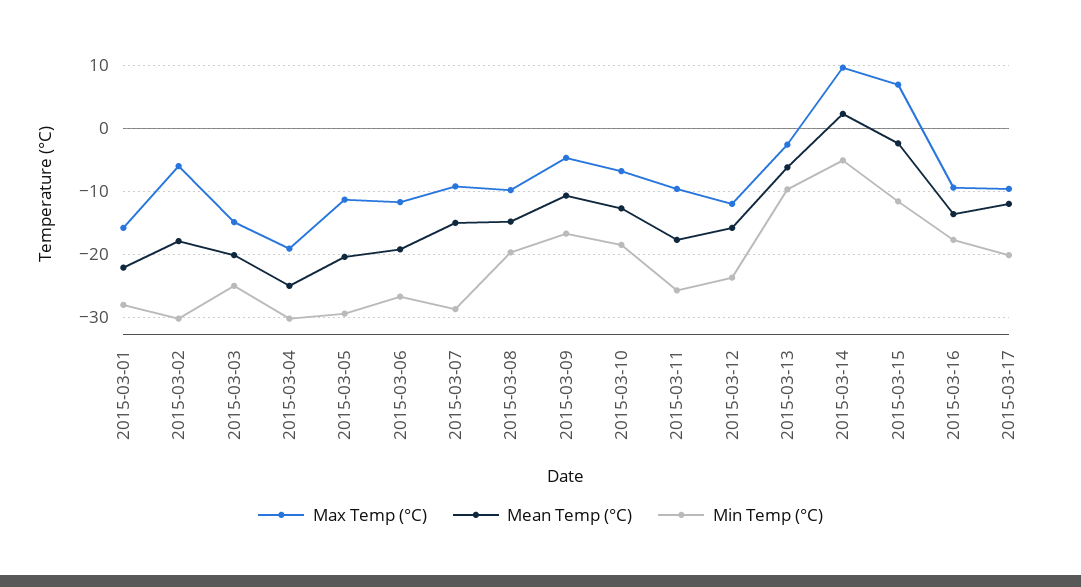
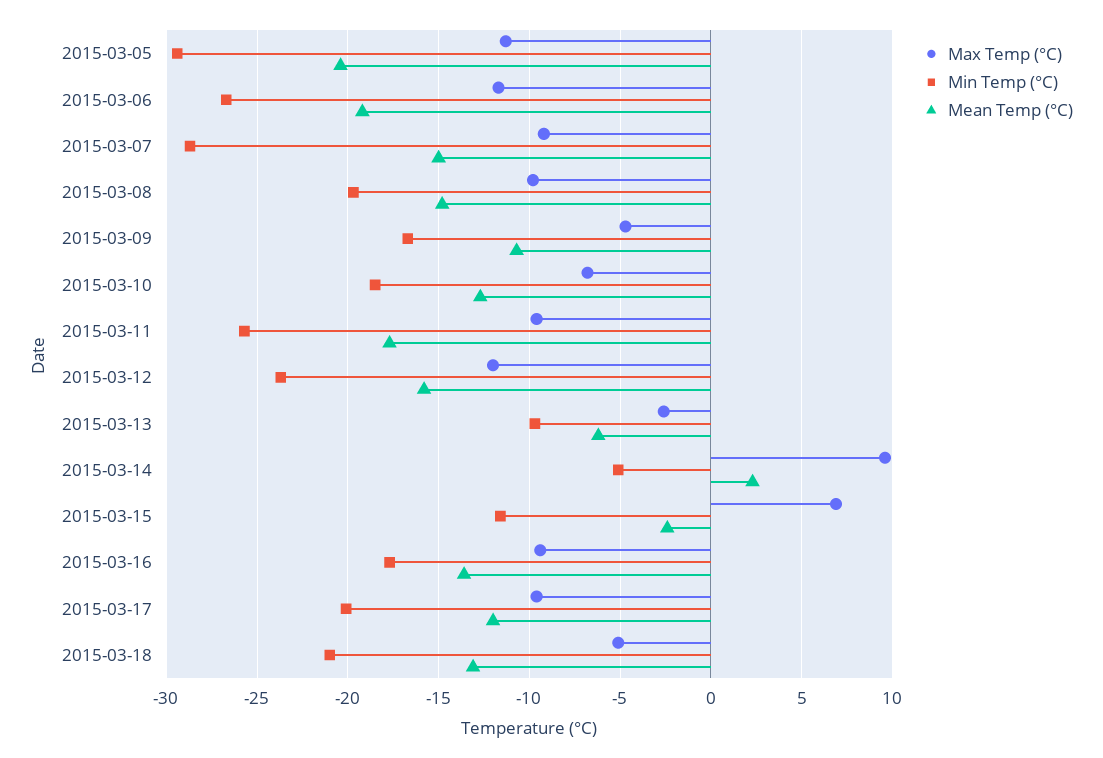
Max Temp (°C), 2015-03-01: -16 -> none
Mean Temp (°C), 2015-03-01: -22 -> none
Min Temp (°C), 2015-03-01: -28 -> none
Max Temp (°C), 2015-03-02: -6 -> none
Mean Temp (°C), 2015-03-02: -18 -> none
Min Temp (°C), 2015-03-02: -30 -> none
Max Temp (°C), 2015-03-03: -15 -> none
Mean Temp (°C), 2015-03-03: -20 -> none
Min Temp (°C), 2015-03-03: -25 -> none
Max Temp (°C), 2015-03-04: -19 -> none
Mean Temp (°C), 2015-03-04: -25 -> none
Min Temp (°C), 2015-03-04: -30 -> none
Max Temp (°C), 2015-03-18: none -> -5
Min Temp (°C), 2015-03-18: none -> -21
Mean Temp (°C), 2015-03-18: none -> -13

